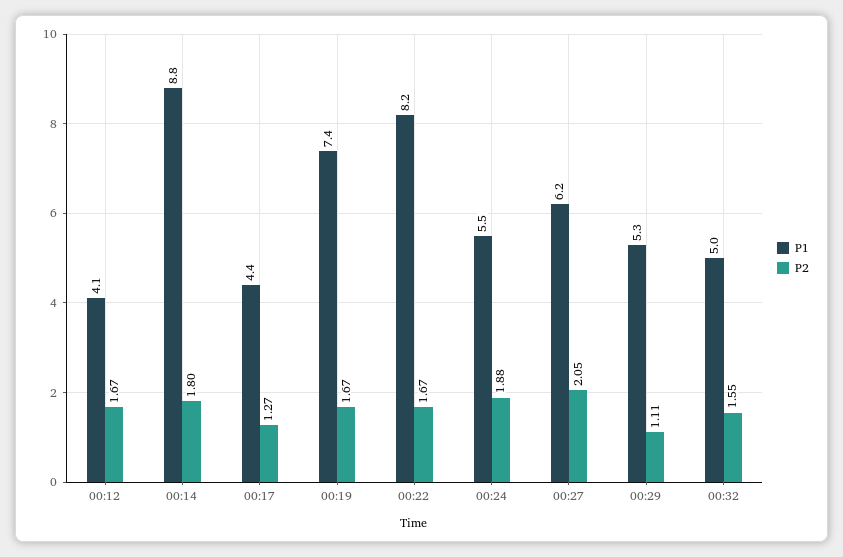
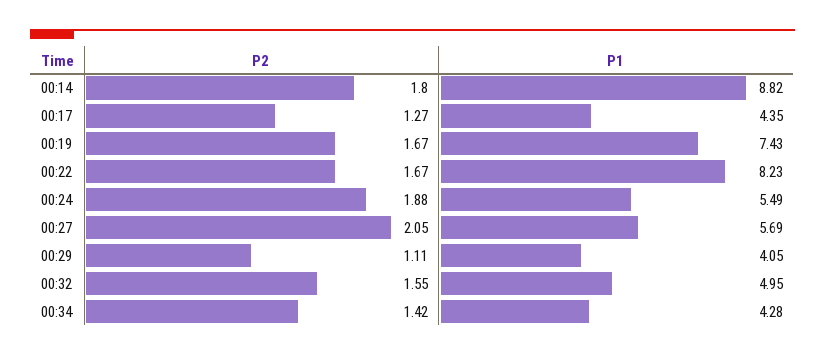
P1, 00:12: 4.1 -> none
P2, 00:12: 1.67 -> none
P1, 00:27: 6.2 -> 5.69
P1, 00:29: 5.3 -> 4.05
P2, 00:34: none -> 1.42
P1, 00:34: none -> 4.28

